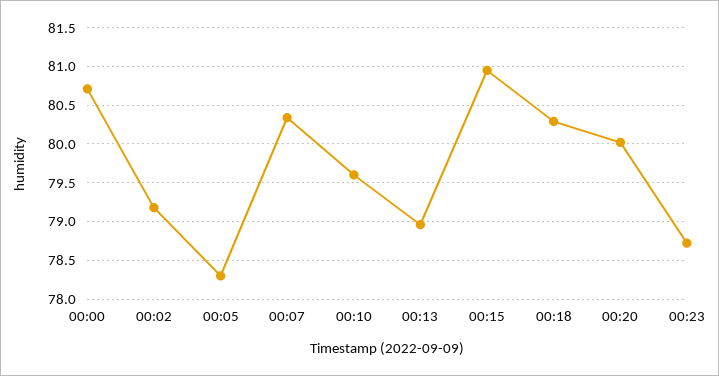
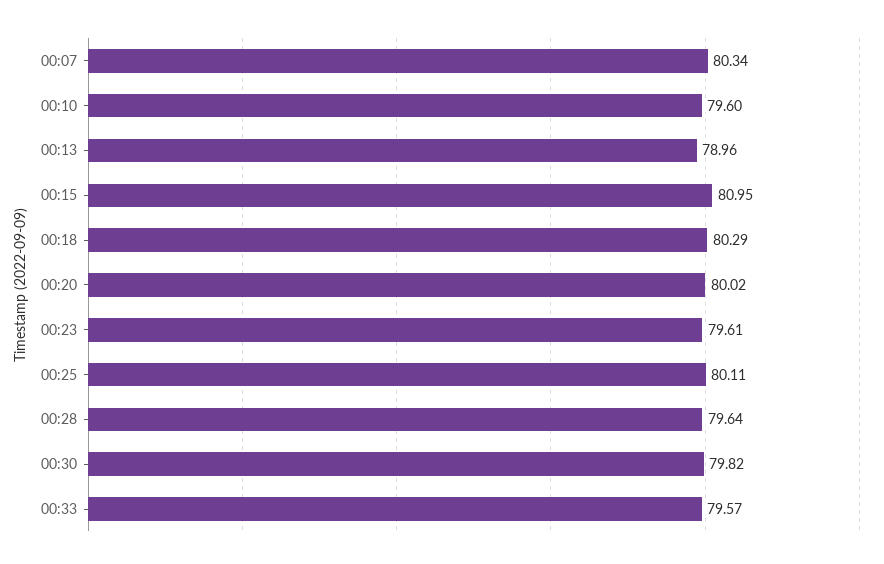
00:00: 80.7 -> none
00:02: 79.2 -> none
00:05: 78.3 -> none
00:23: 78.7 -> 79.61
00:25: none -> 80.11
00:28: none -> 79.64
00:30: none -> 79.82
00:33: none -> 79.57

